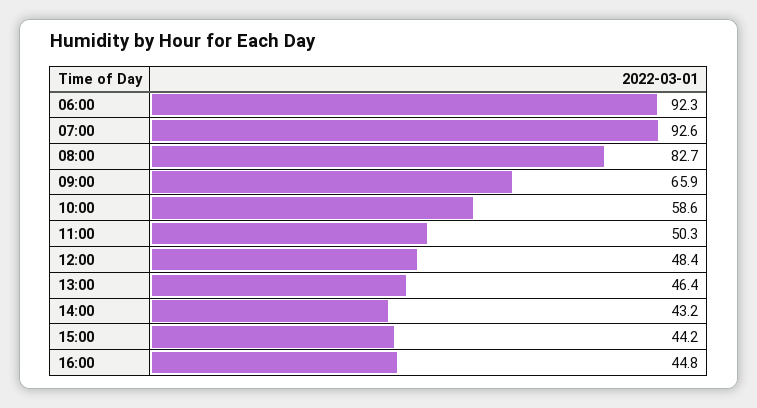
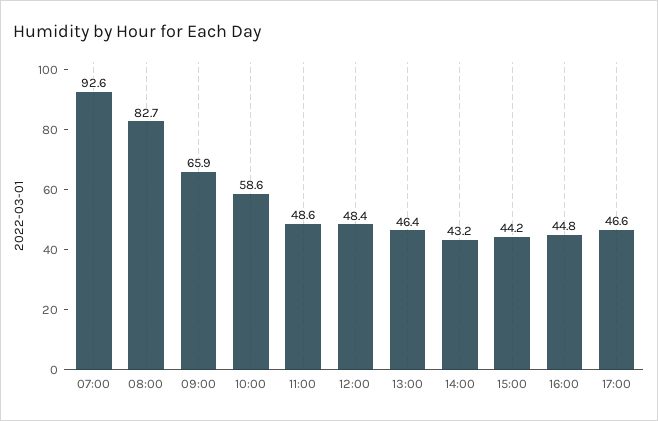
06:00: 92.3 -> none
11:00: 50.3 -> 48.6
17:00: none -> 46.6

